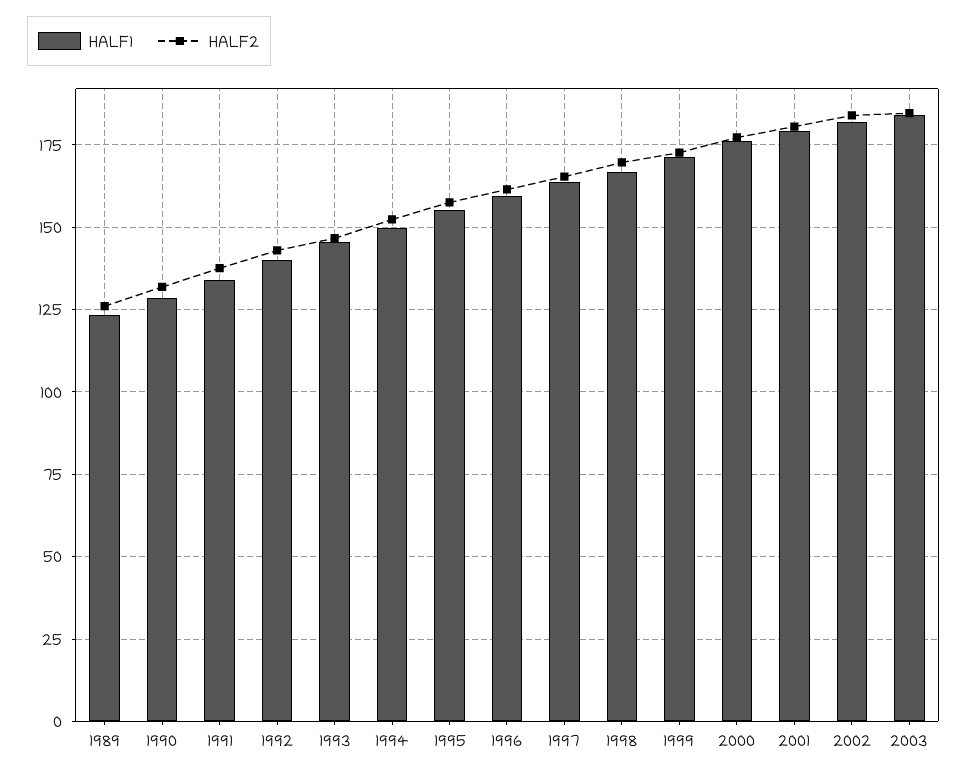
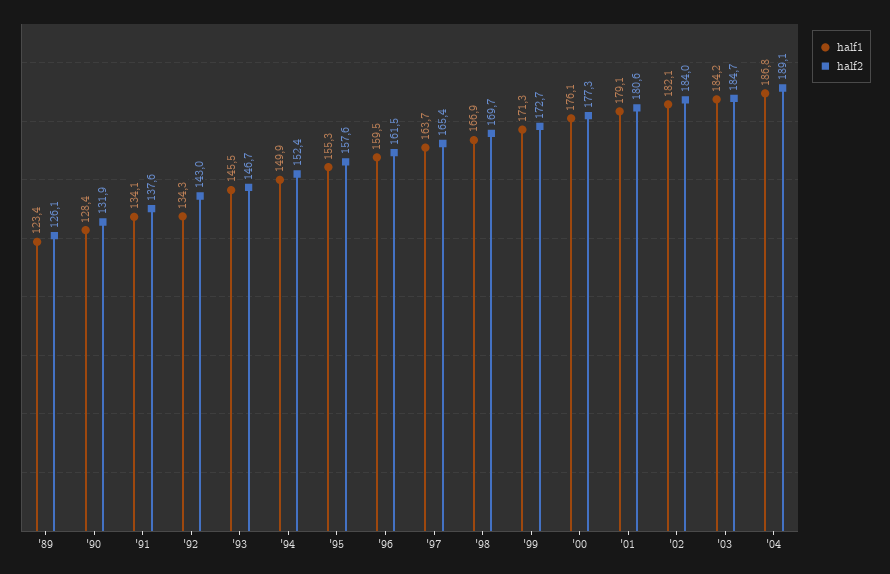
HALF1, 1992: 140 -> 134.3
HALF1, '04: none -> 186.8
HALF2, '04: none -> 189.1

